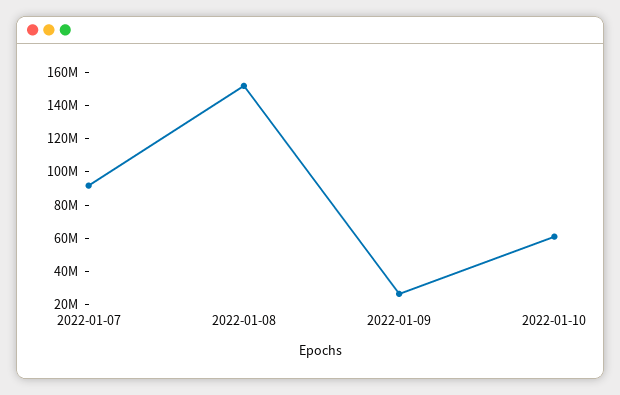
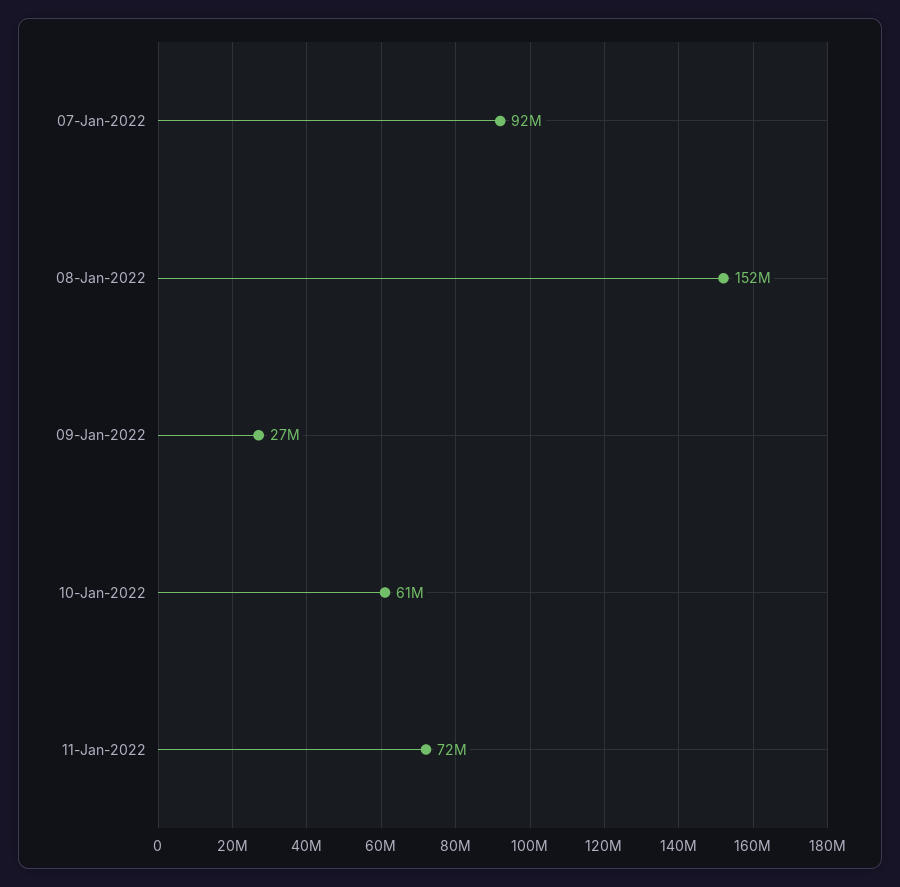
11-Jan-2022: none -> 72000000

